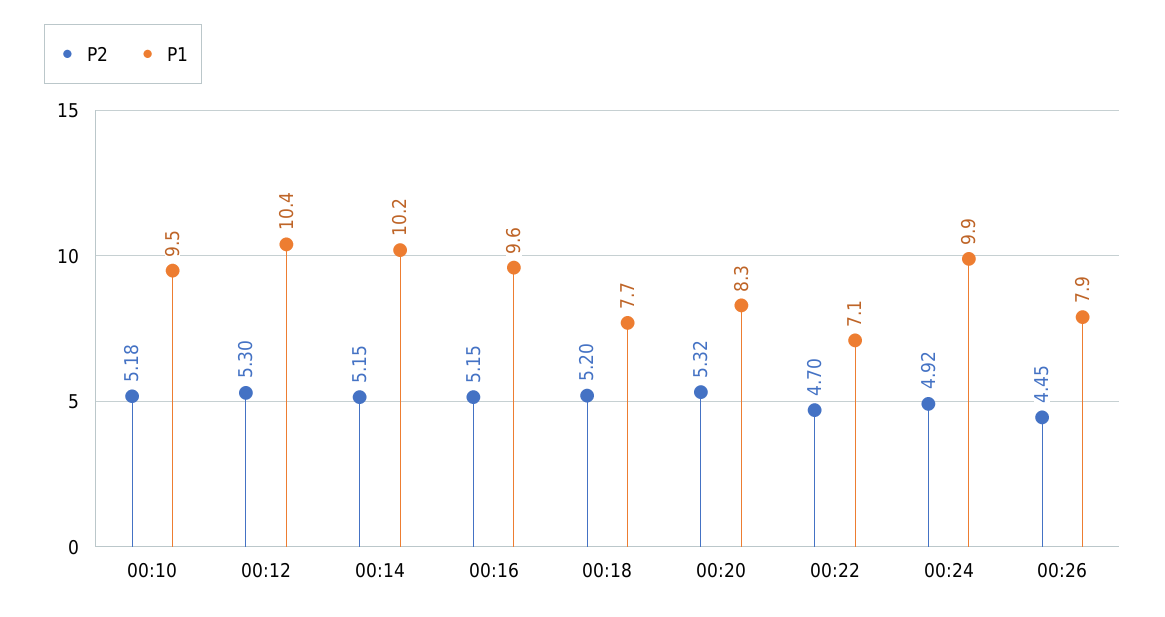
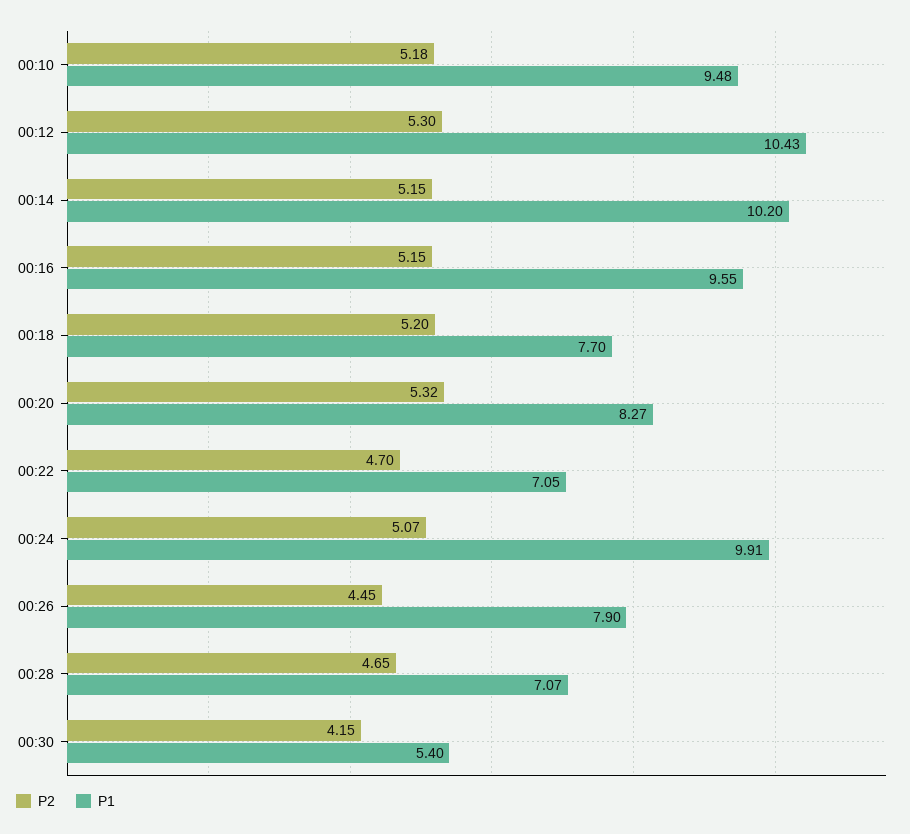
P2, 00:24: 4.92 -> 5.07
P2, 00:28: none -> 4.65
P1, 00:28: none -> 7.07
P2, 00:30: none -> 4.15
P1, 00:30: none -> 5.4

